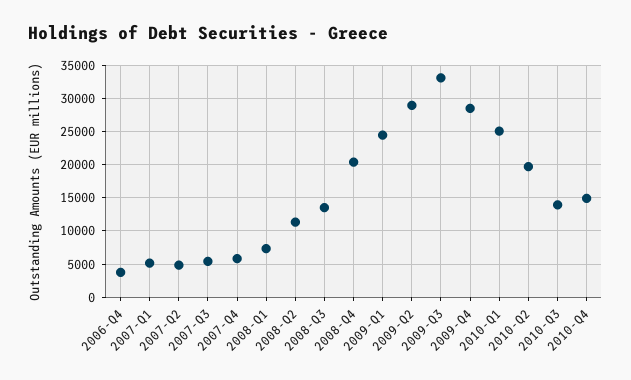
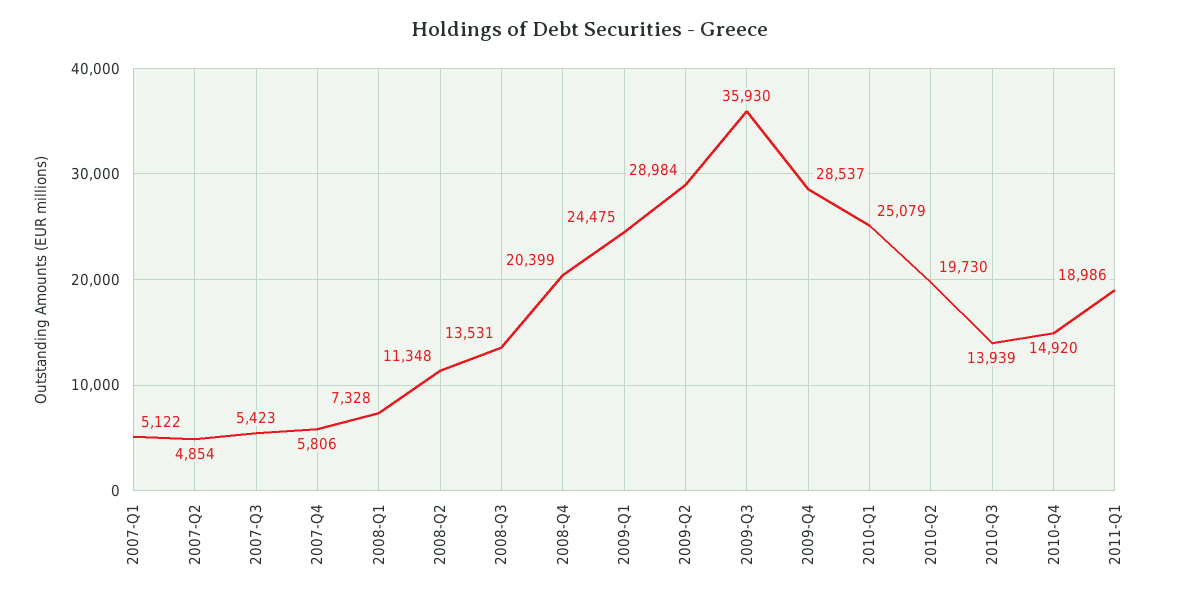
2006-Q4: 4000 -> none
2009-Q3: 33000 -> 35930
2011-Q1: none -> 18986

